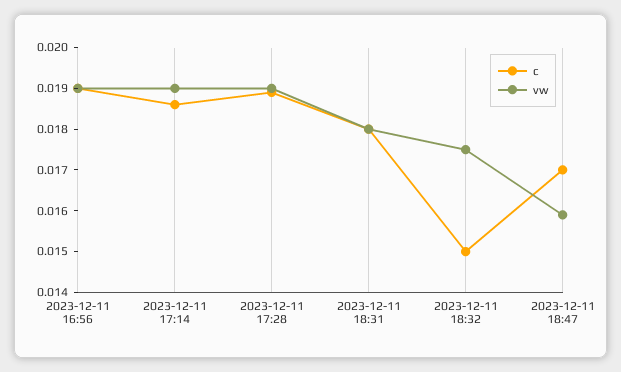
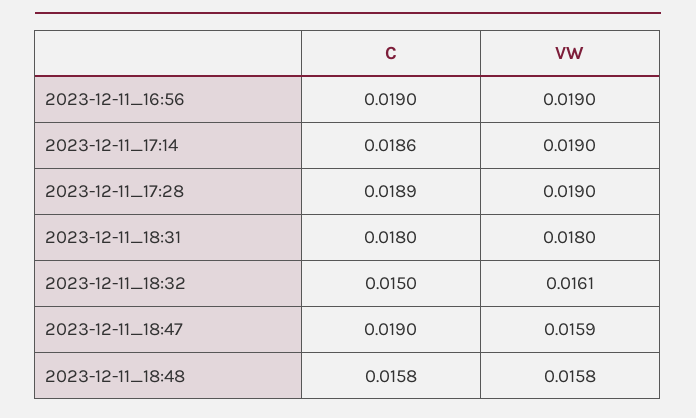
vw, 2023-12-11 18:32: 0.0175 -> 0.0161
c, 2023-12-11 18:47: 0.017 -> 0.019
c, 2023-12-11_18:48: none -> 0.0158
vw, 2023-12-11_18:48: none -> 0.0158

